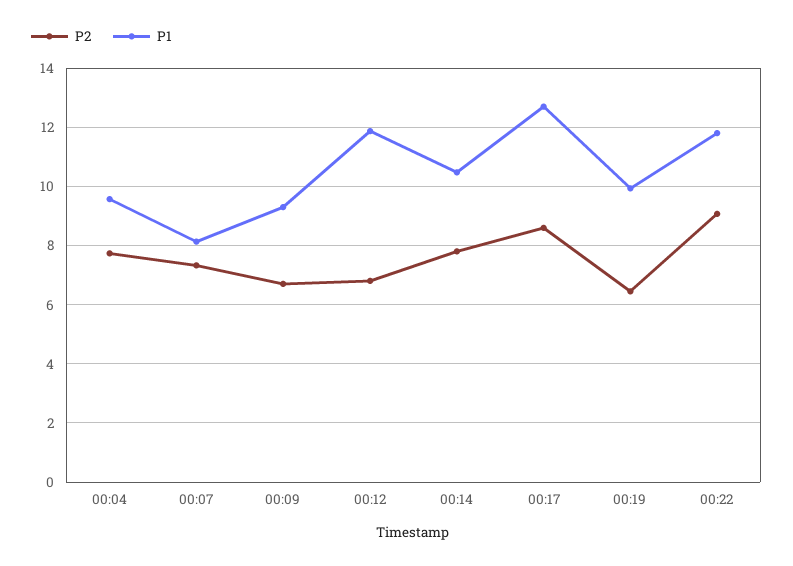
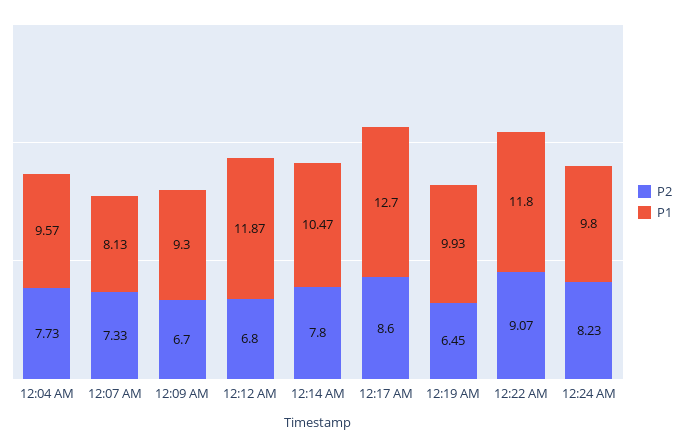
P2, 12:24 AM: none -> 8.23
P1, 12:24 AM: none -> 9.8

